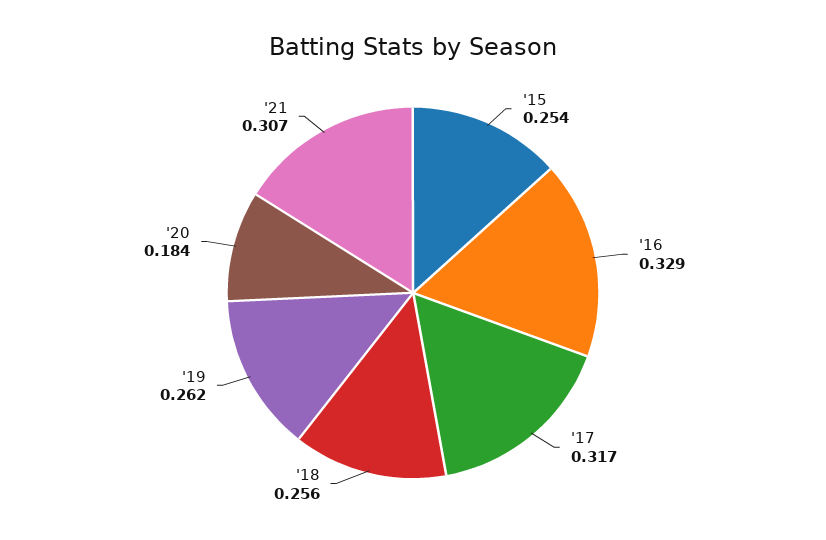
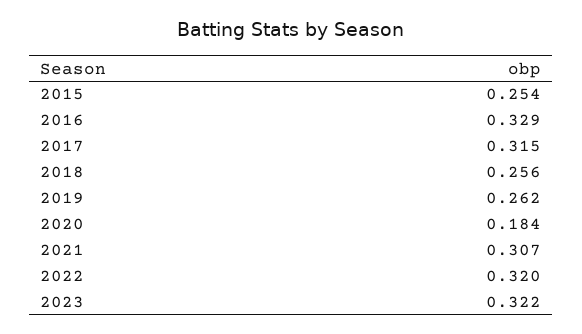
'17: 0.317 -> 0.315
2022: none -> 0.32
2023: none -> 0.322

